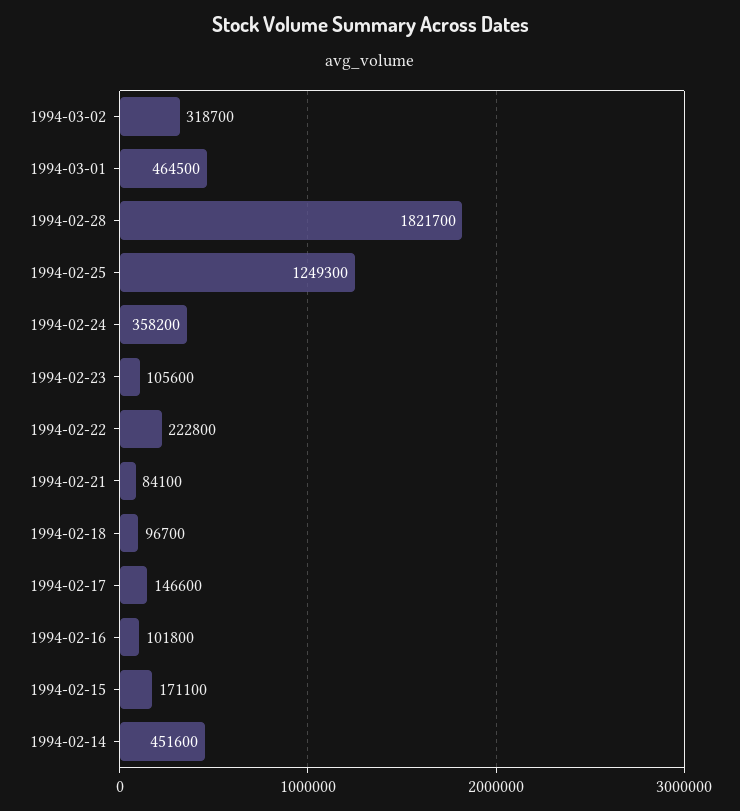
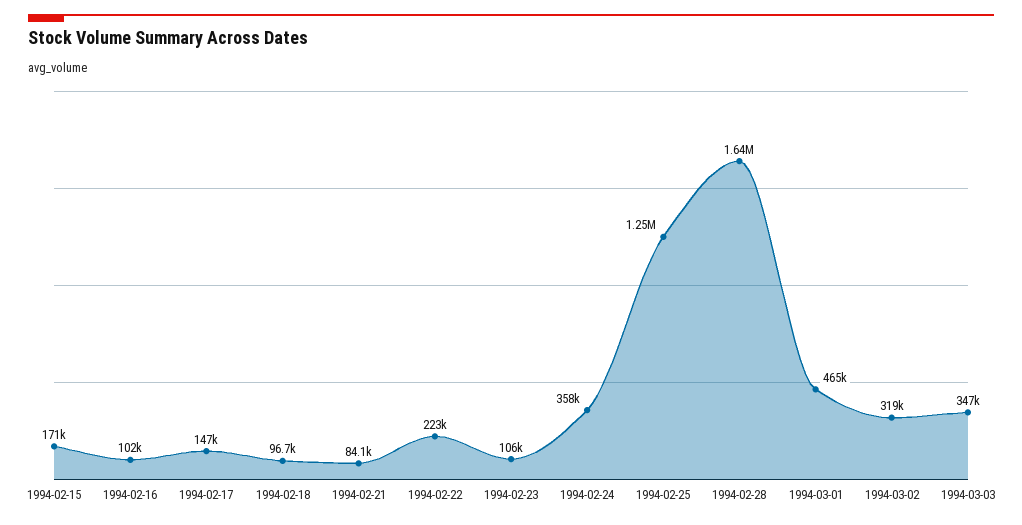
1994-02-28: 1821700 -> 1640000
1994-02-14: 451600 -> none
1994-03-03: none -> 347000

